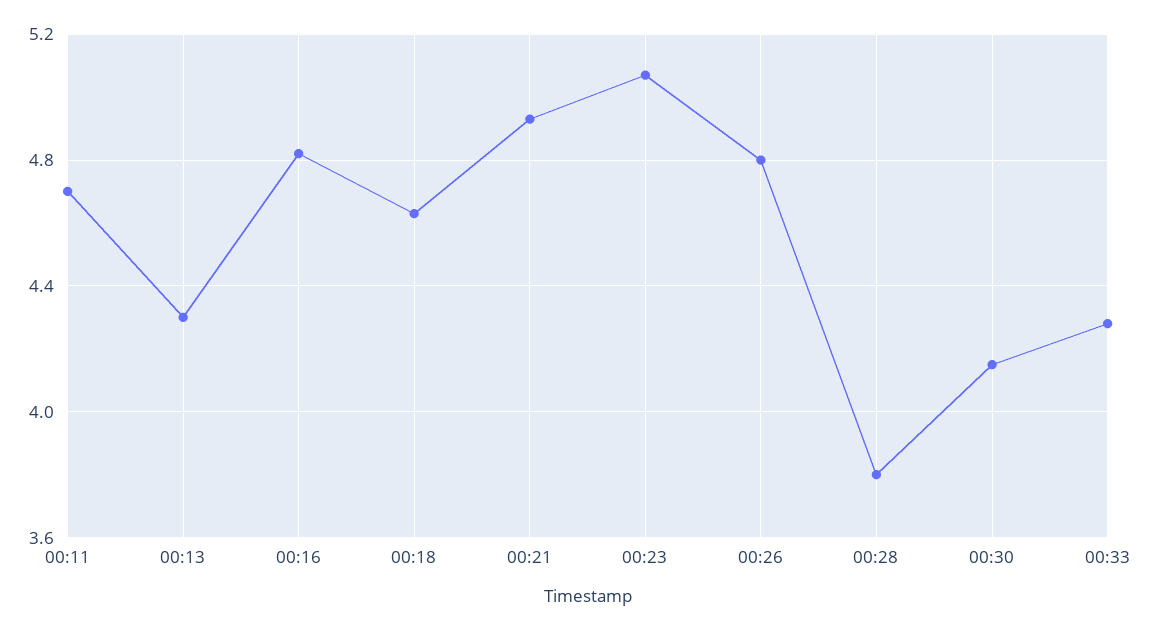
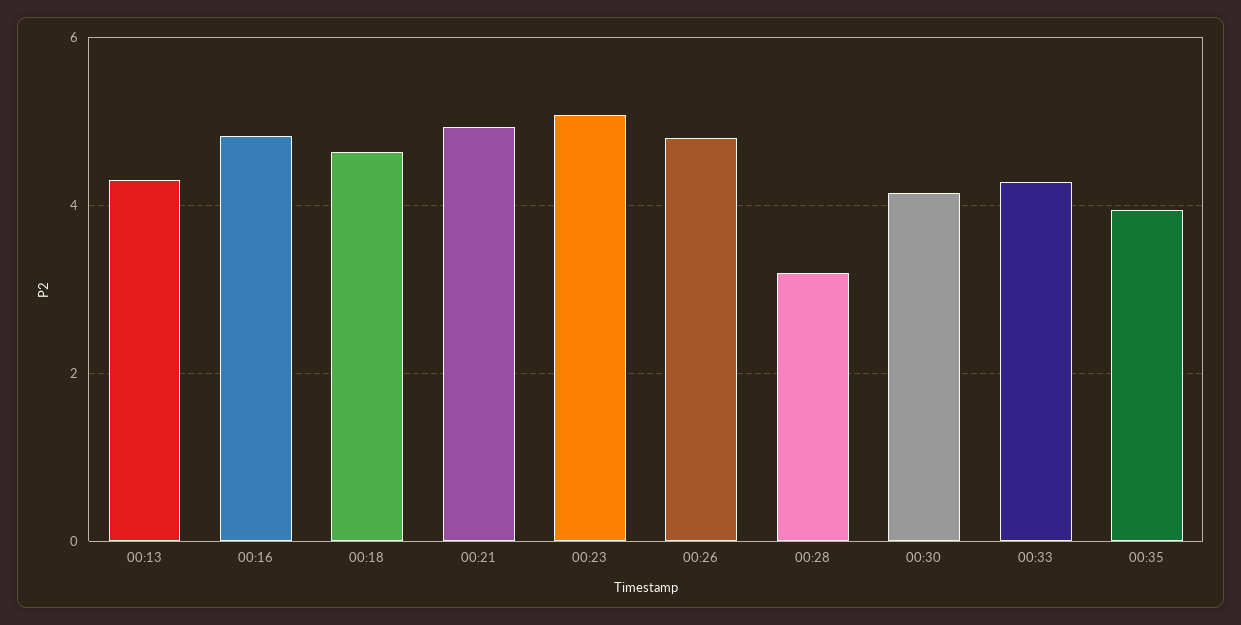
00:11: 4.7 -> none
00:28: 3.8 -> 3.2
00:35: none -> 4

